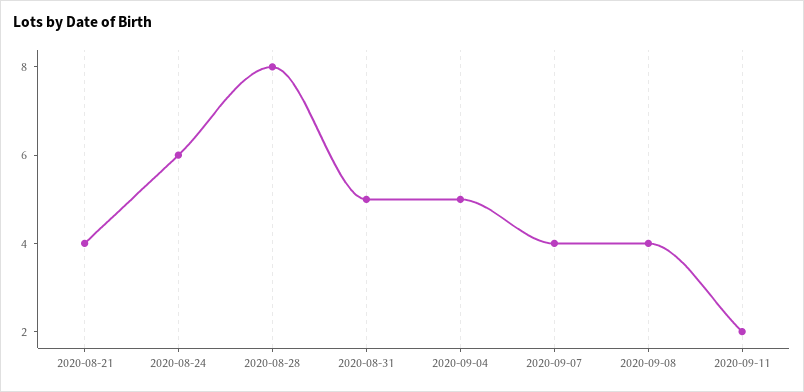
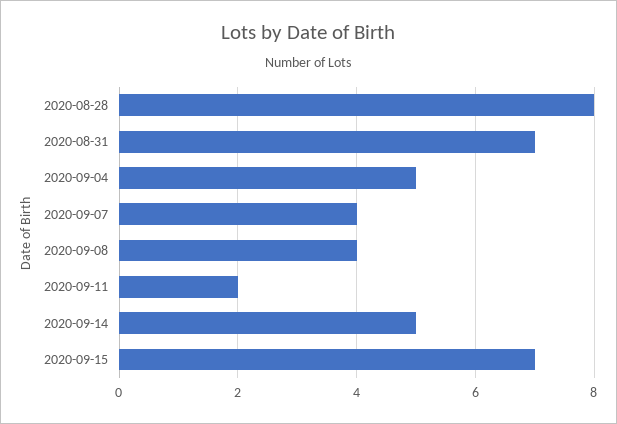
2020-08-21: 4 -> none
2020-08-24: 6 -> none
2020-08-31: 5 -> 7
2020-09-14: none -> 5
2020-09-15: none -> 7

